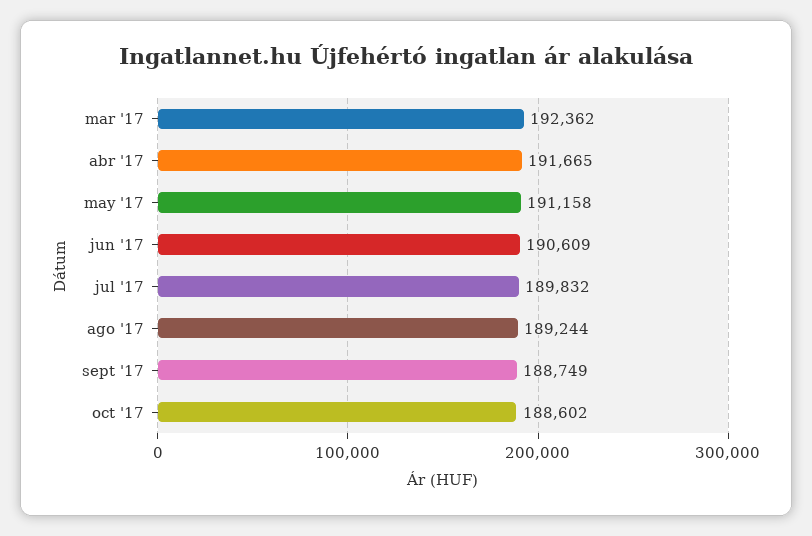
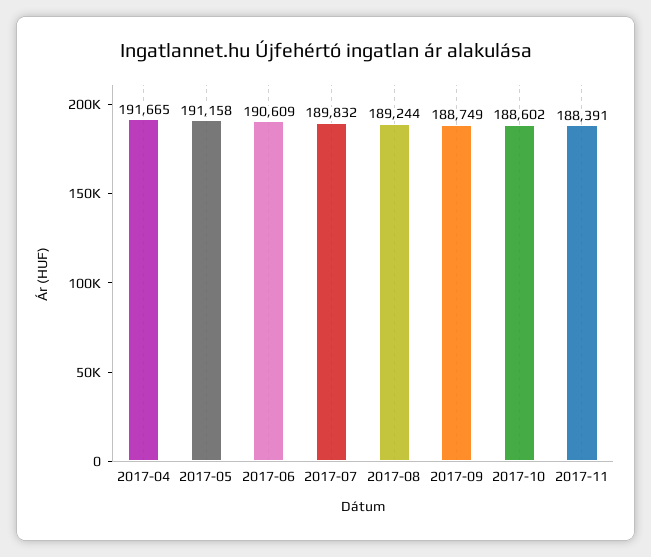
mar '17: 192362 -> none
2017-11: none -> 188391

